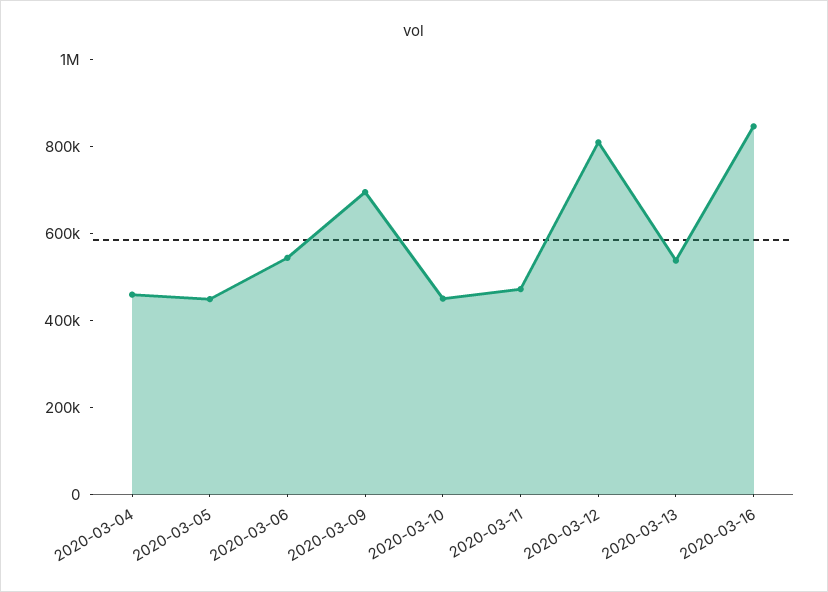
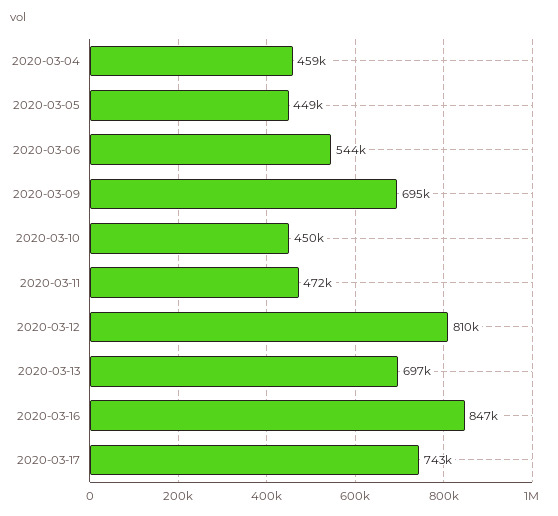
2020-03-13: 550000 -> 697000
2020-03-17: none -> 743000

